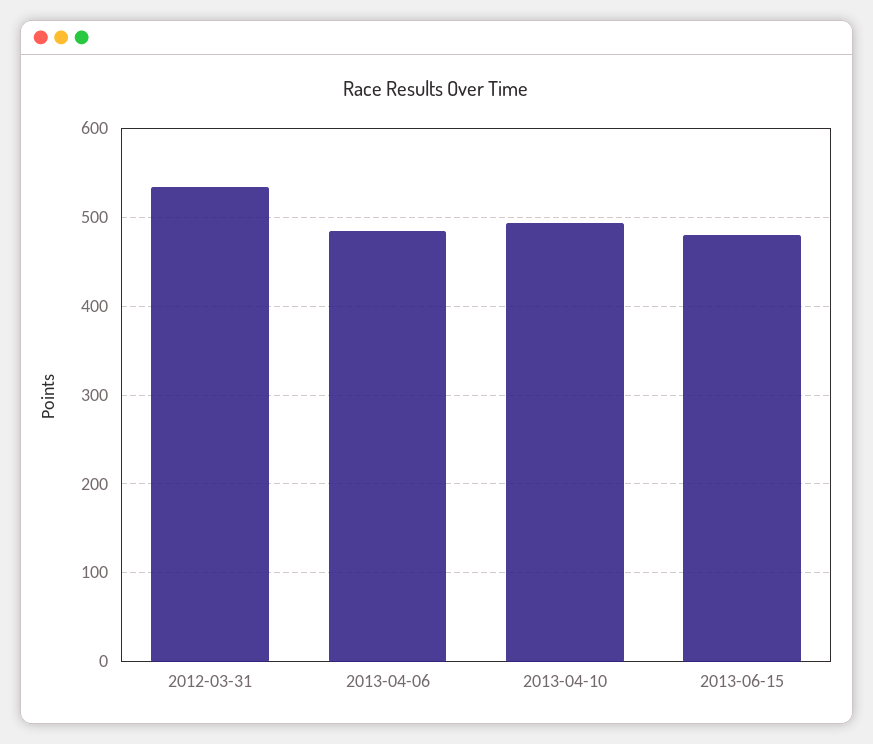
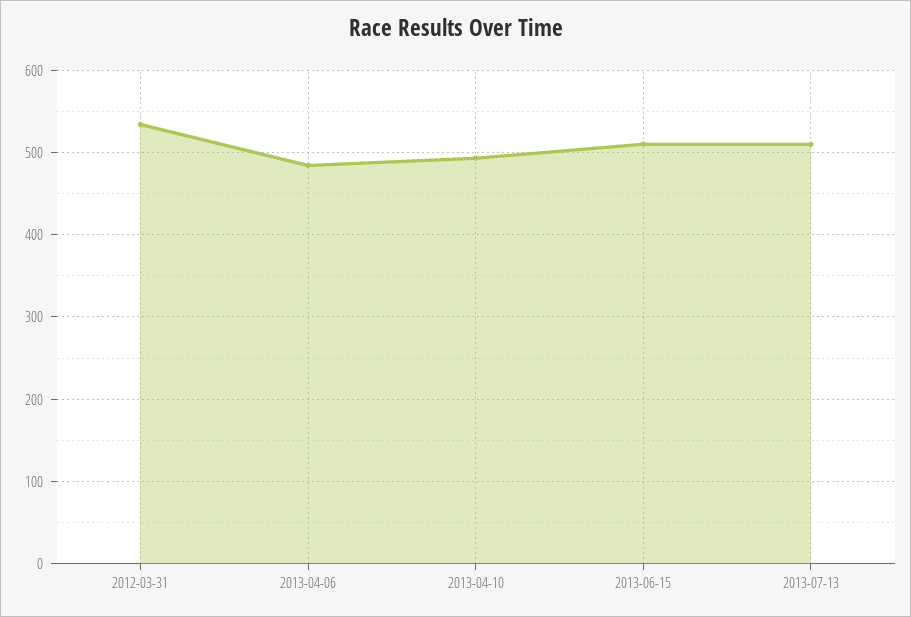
2013-06-15: 480 -> 510
2013-07-13: none -> 510

